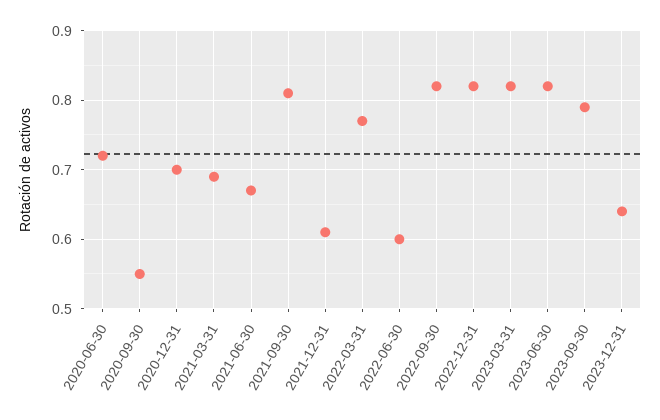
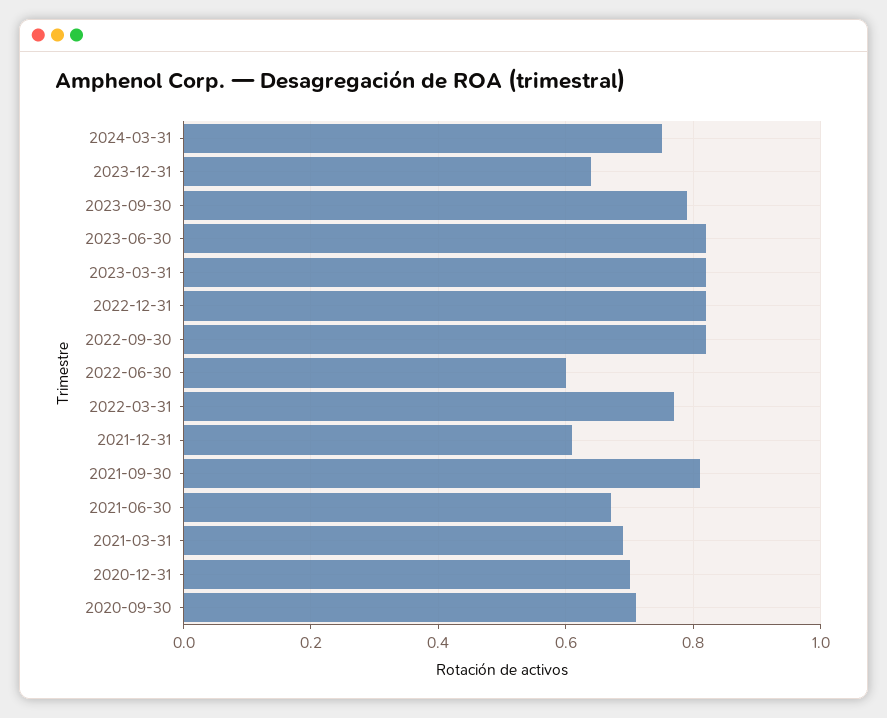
2020-06-30: 0.72 -> none
2020-09-30: 0.55 -> 0.7
2024-03-31: none -> 0.75

